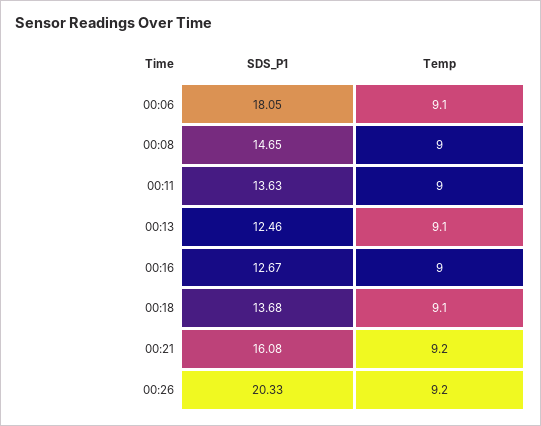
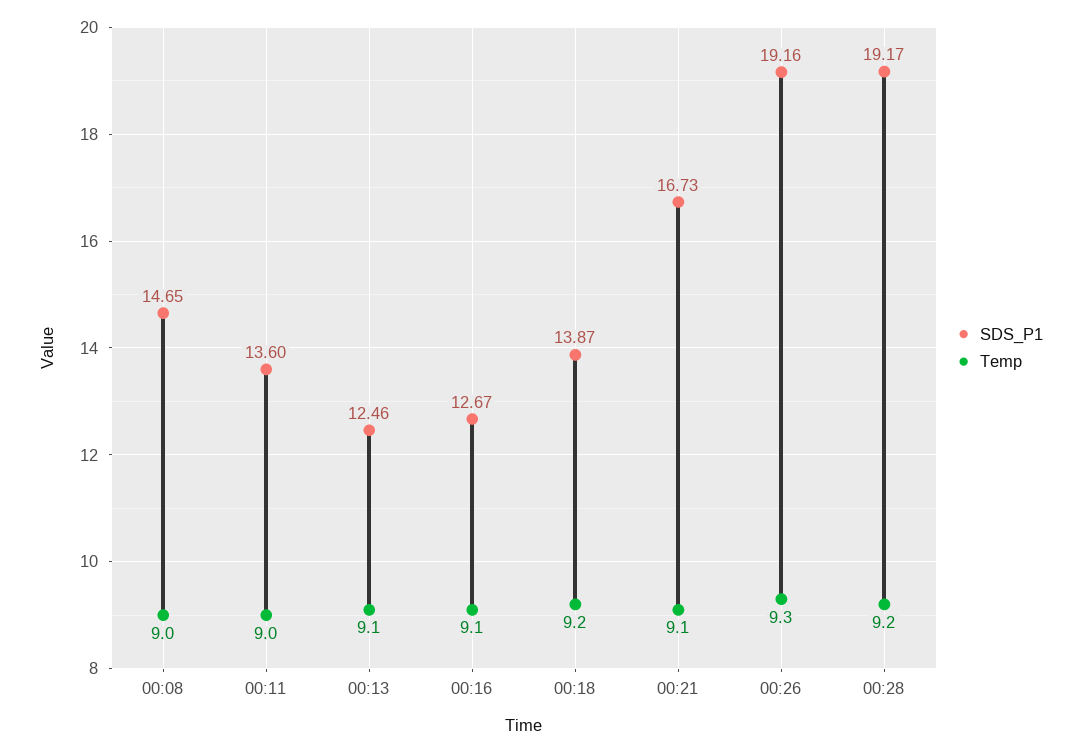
SDS_P1, 00:06: 18.05 -> none
Temp, 00:06: 9.1 -> none
SDS_P1, 00:11: 13.63 -> 13.6
Temp, 00:16: 9 -> 9.1
SDS_P1, 00:18: 13.68 -> 13.87
Temp, 00:18: 9.1 -> 9.2
SDS_P1, 00:21: 16.08 -> 16.73
Temp, 00:21: 9.2 -> 9.1
SDS_P1, 00:26: 20.33 -> 19.16
Temp, 00:26: 9.2 -> 9.3
SDS_P1, 00:28: none -> 19.17
Temp, 00:28: none -> 9.2

